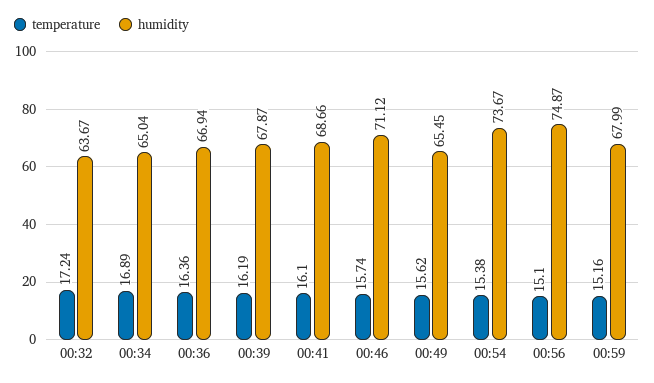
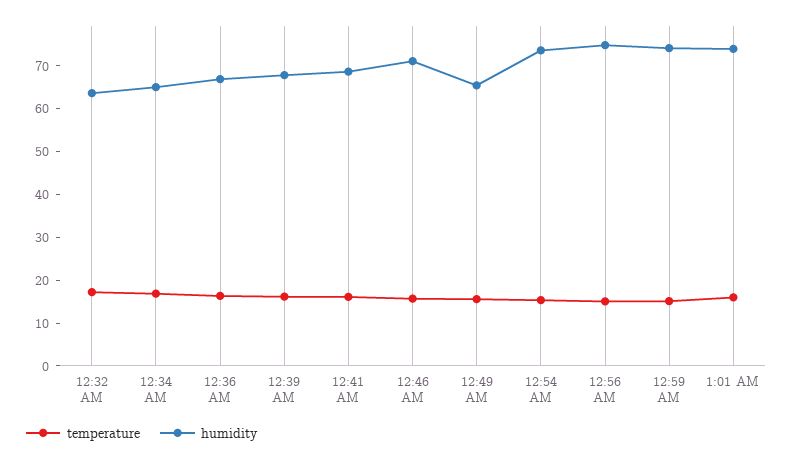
humidity, 00:59: 67.99 -> 74
temperature, 1:01 AM: none -> 16
humidity, 1:01 AM: none -> 74

